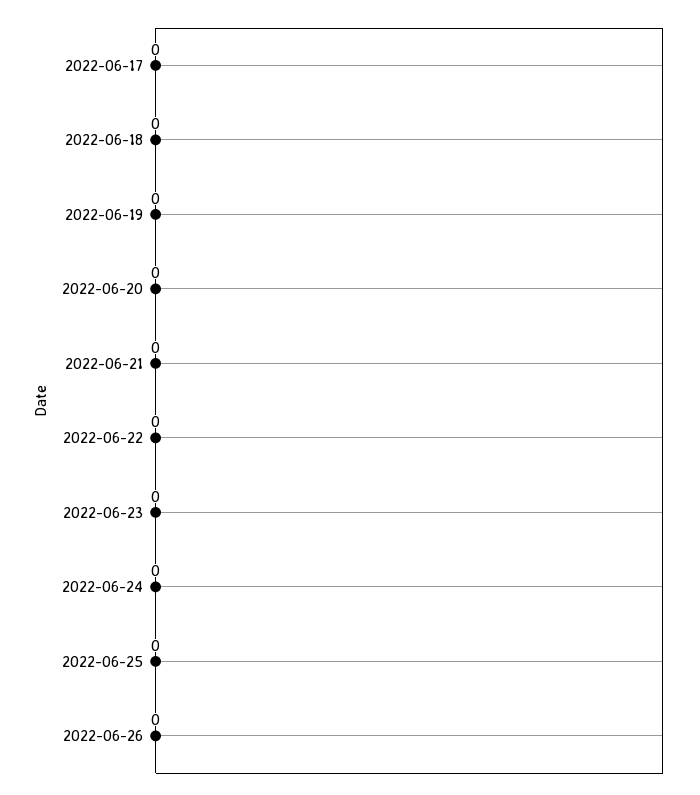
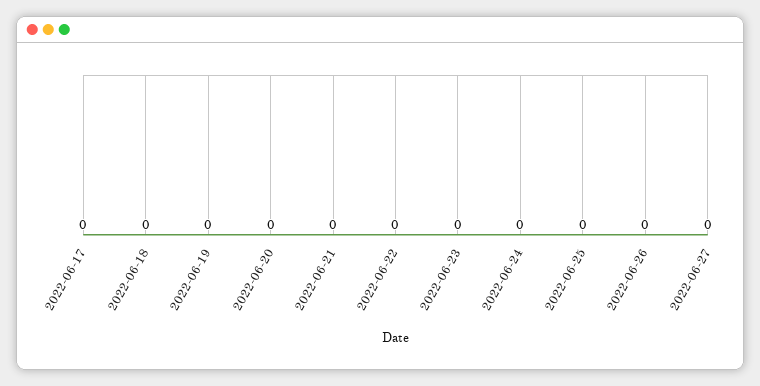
2022-06-27: none -> 0

